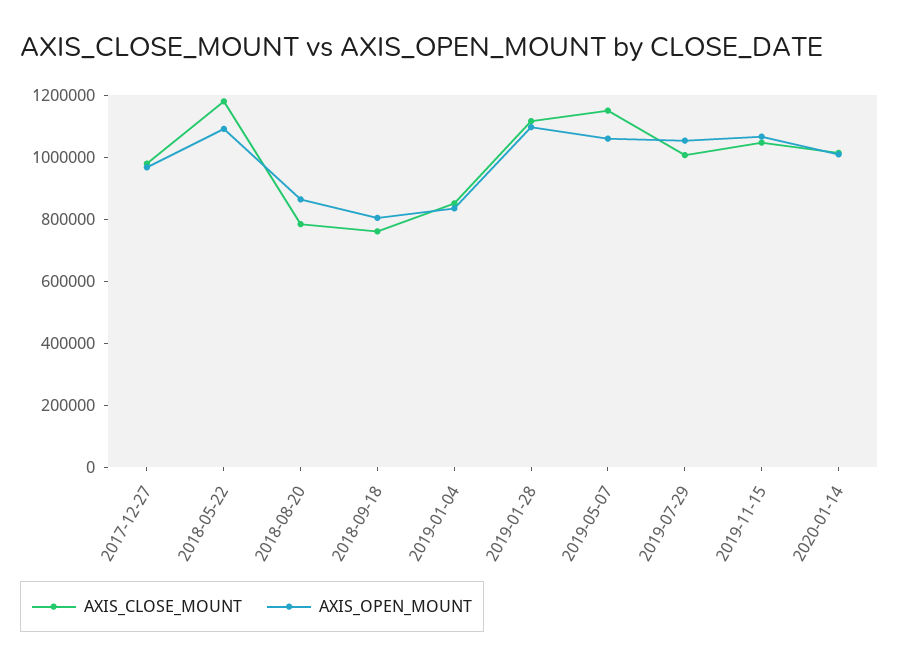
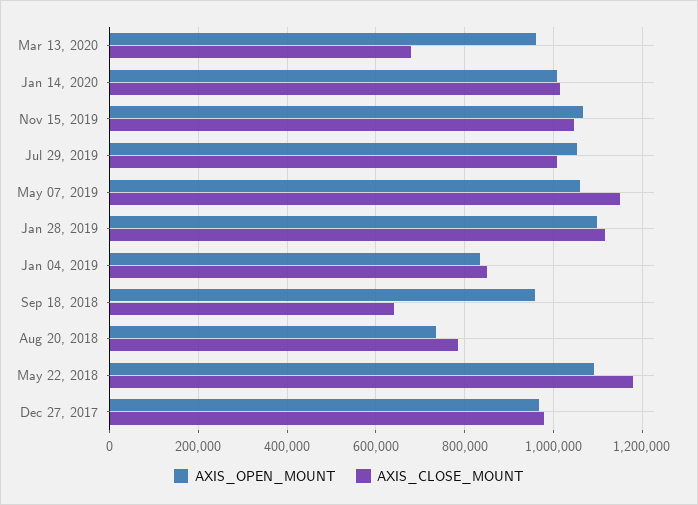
AXIS_OPEN_MOUNT, 2018-08-20: 850000 -> 740000
AXIS_CLOSE_MOUNT, 2018-09-18: 750000 -> 640000
AXIS_OPEN_MOUNT, 2018-09-18: 800000 -> 960000
AXIS_OPEN_MOUNT, Mar 13, 2020: none -> 960000
AXIS_CLOSE_MOUNT, Mar 13, 2020: none -> 680000

